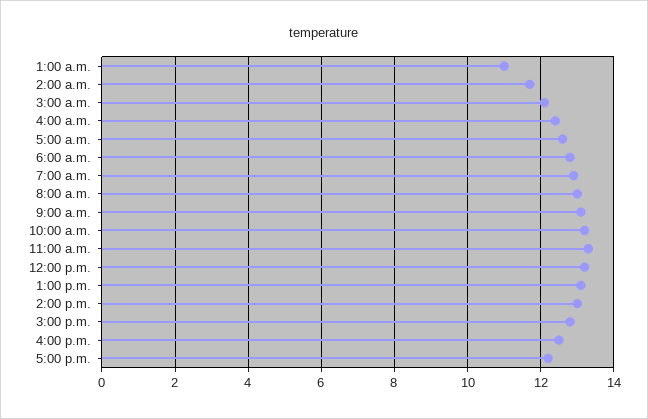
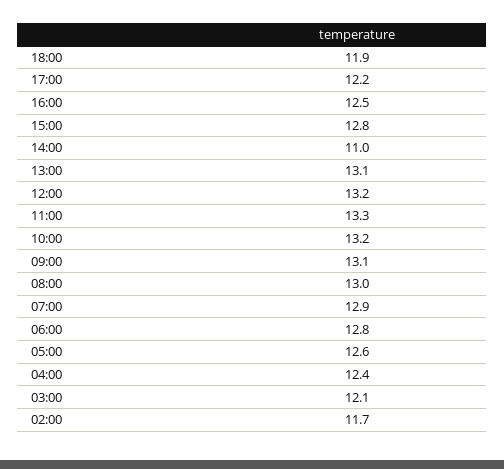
1:00 a.m.: 11 -> none
2:00 p.m.: 13 -> 11
18:00: none -> 11.9

